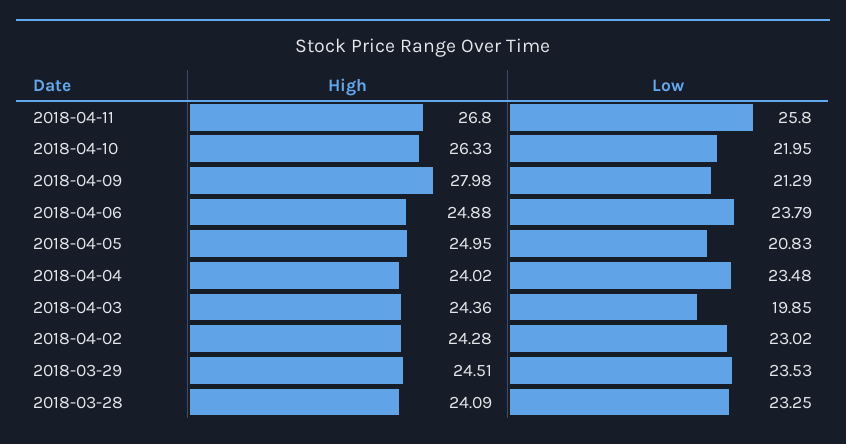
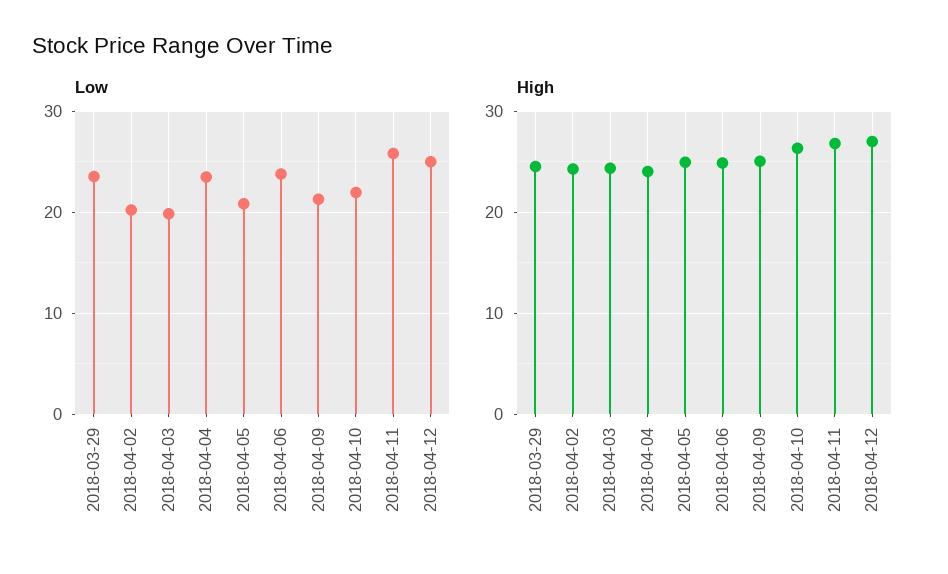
High, 2018-04-09: 27.98 -> 25
Low, 2018-04-02: 23.02 -> 20
High, 2018-03-28: 24.09 -> none
Low, 2018-03-28: 23.25 -> none
Low, 2018-04-12: none -> 25
High, 2018-04-12: none -> 27

